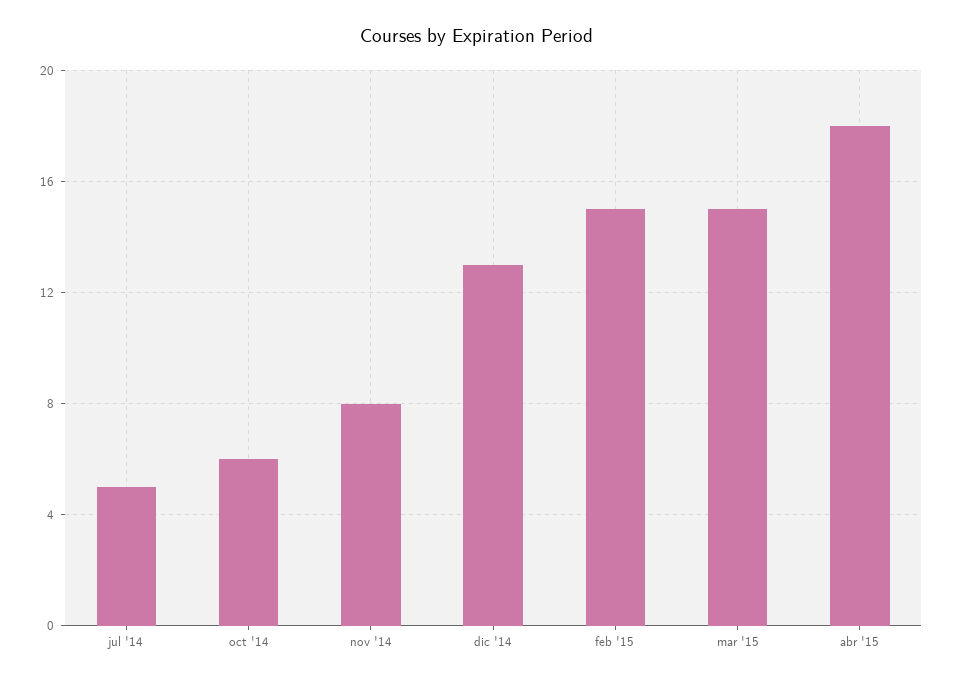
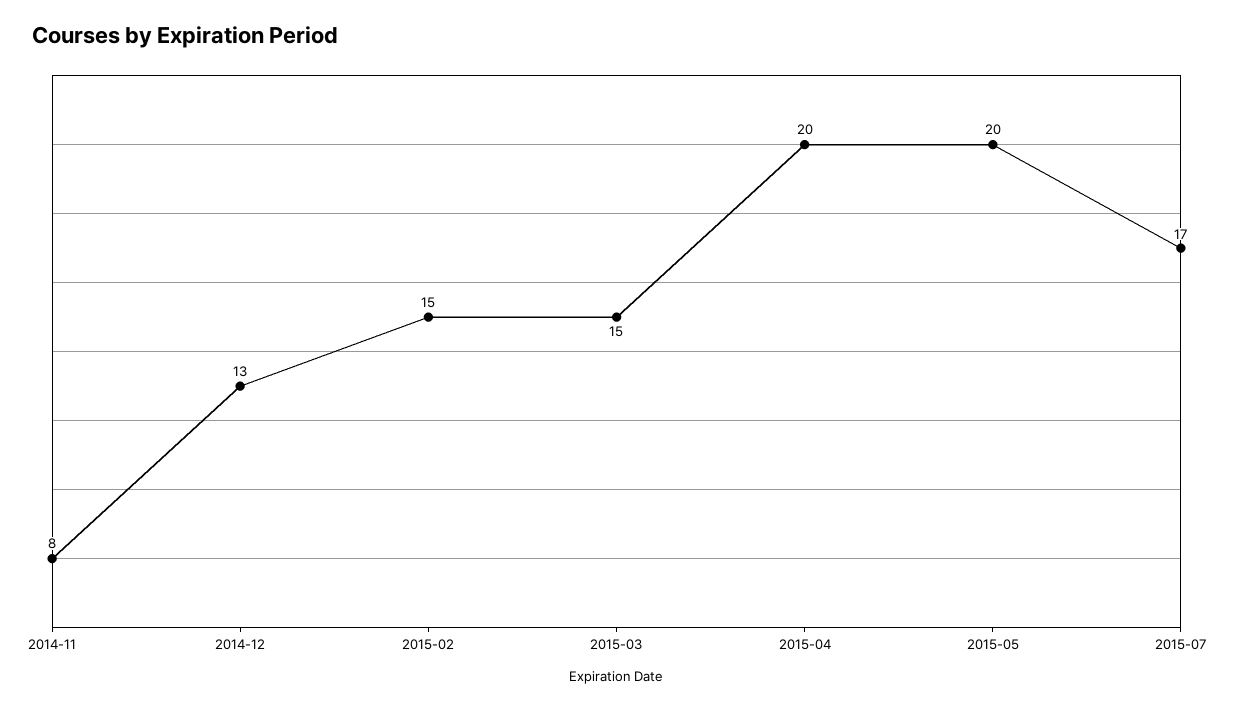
jul '14: 5 -> none
oct '14: 6 -> none
abr '15: 18 -> 20
2015-05: none -> 20
2015-07: none -> 17

